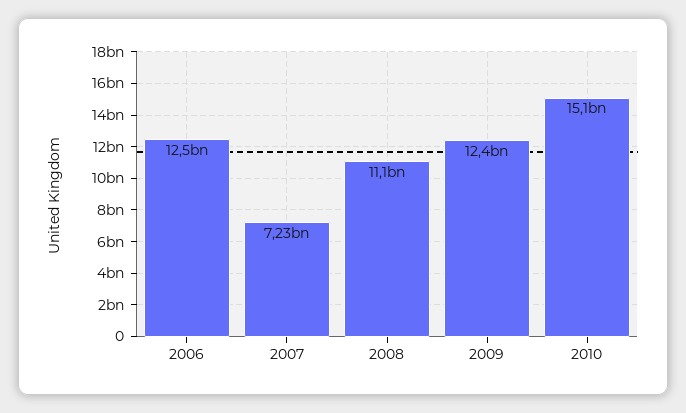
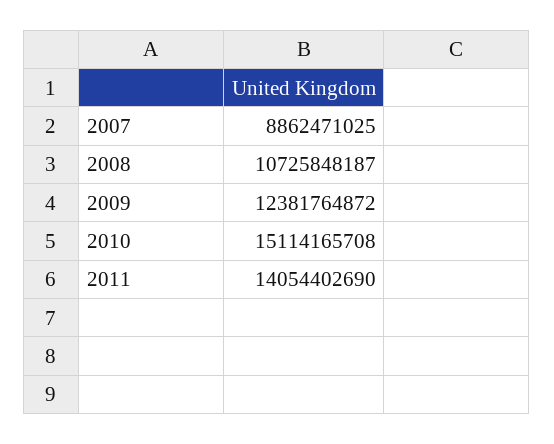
2006: 12500000000 -> none
2007: 7230000000 -> 8862471025
2008: 11100000000 -> 10725848187
2011: none -> 14054402690

